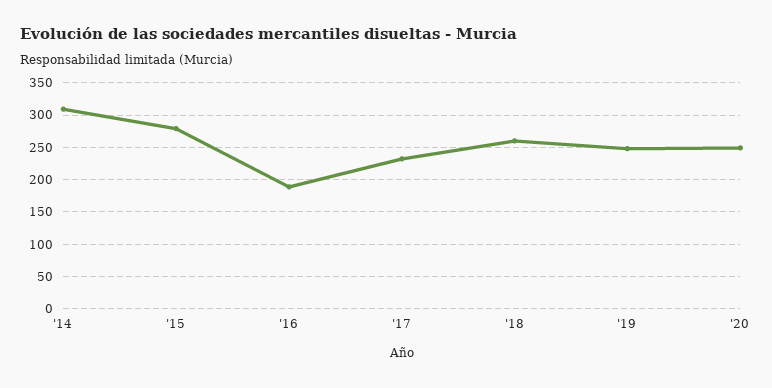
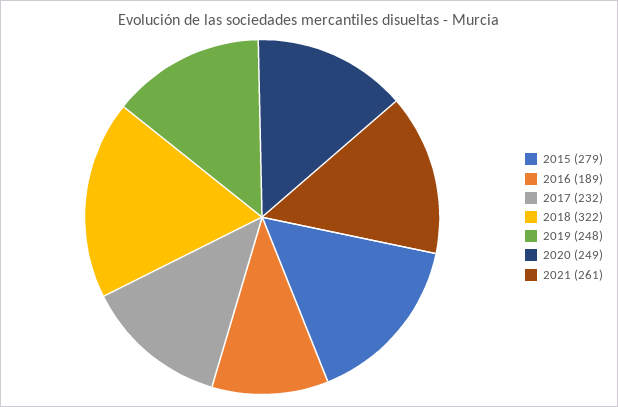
'14: 310 -> none
'18: 260 -> 322
2021: none -> 261

